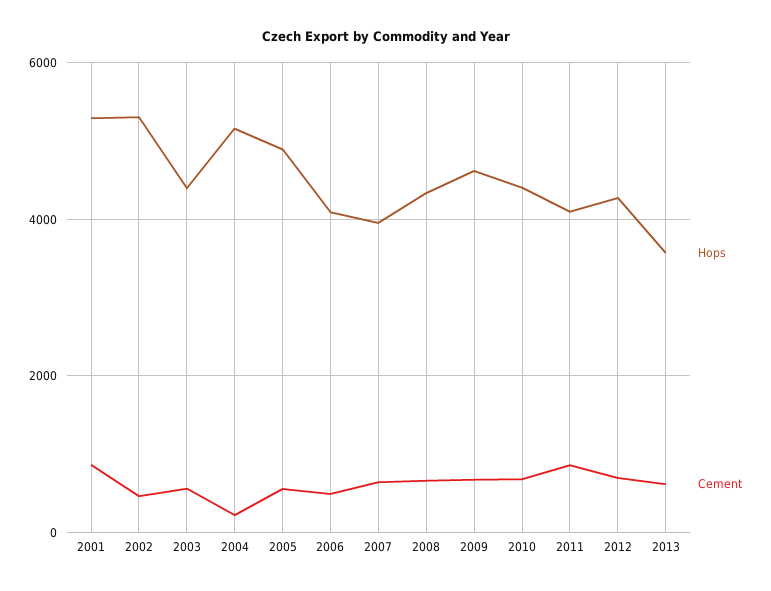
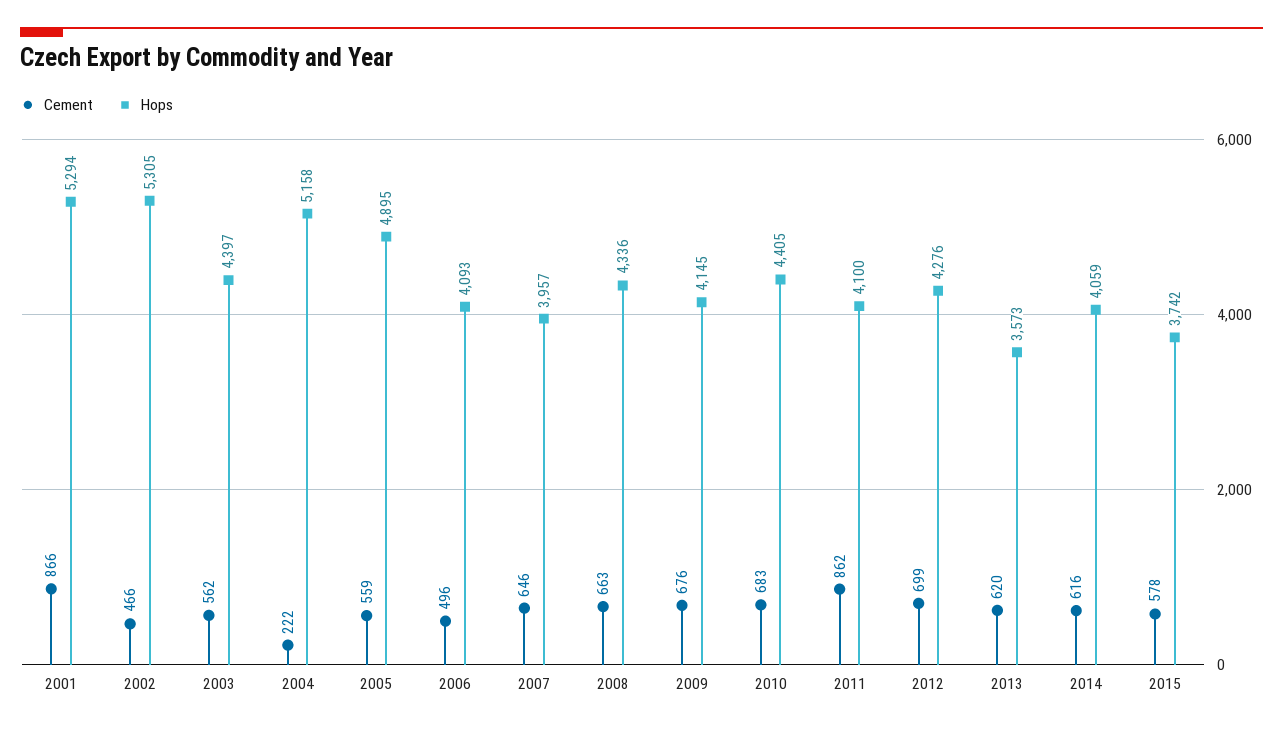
Hops, 2009: 4600 -> 4145
Cement, 2014: none -> 616
Hops, 2014: none -> 4059
Cement, 2015: none -> 578
Hops, 2015: none -> 3742

